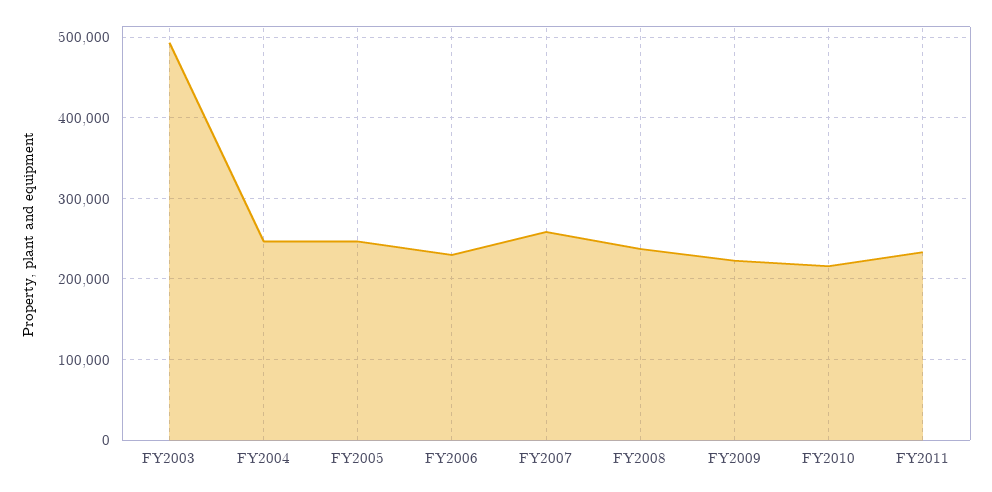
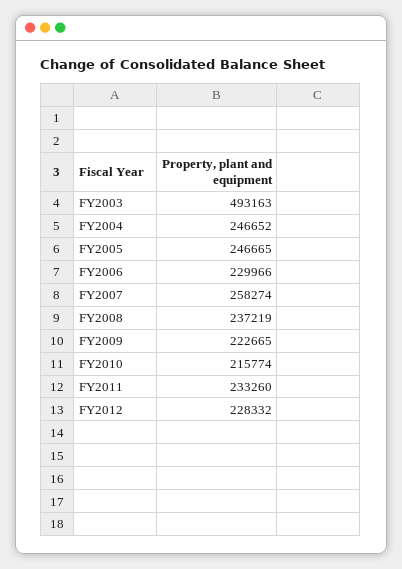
FY2012: none -> 228332

